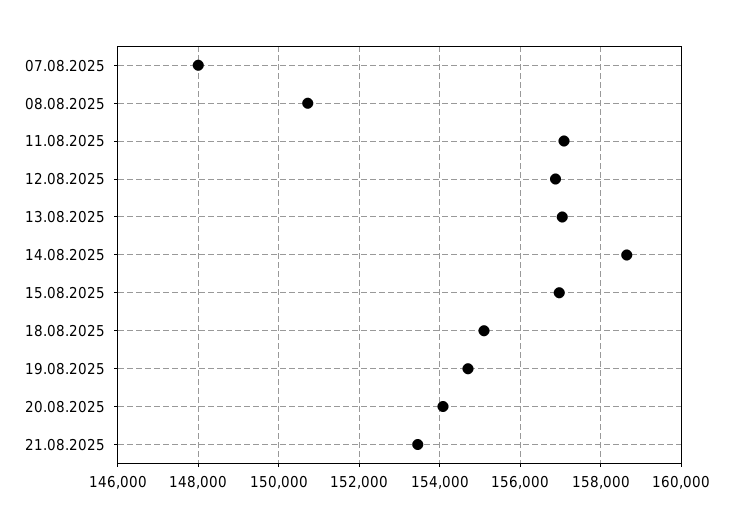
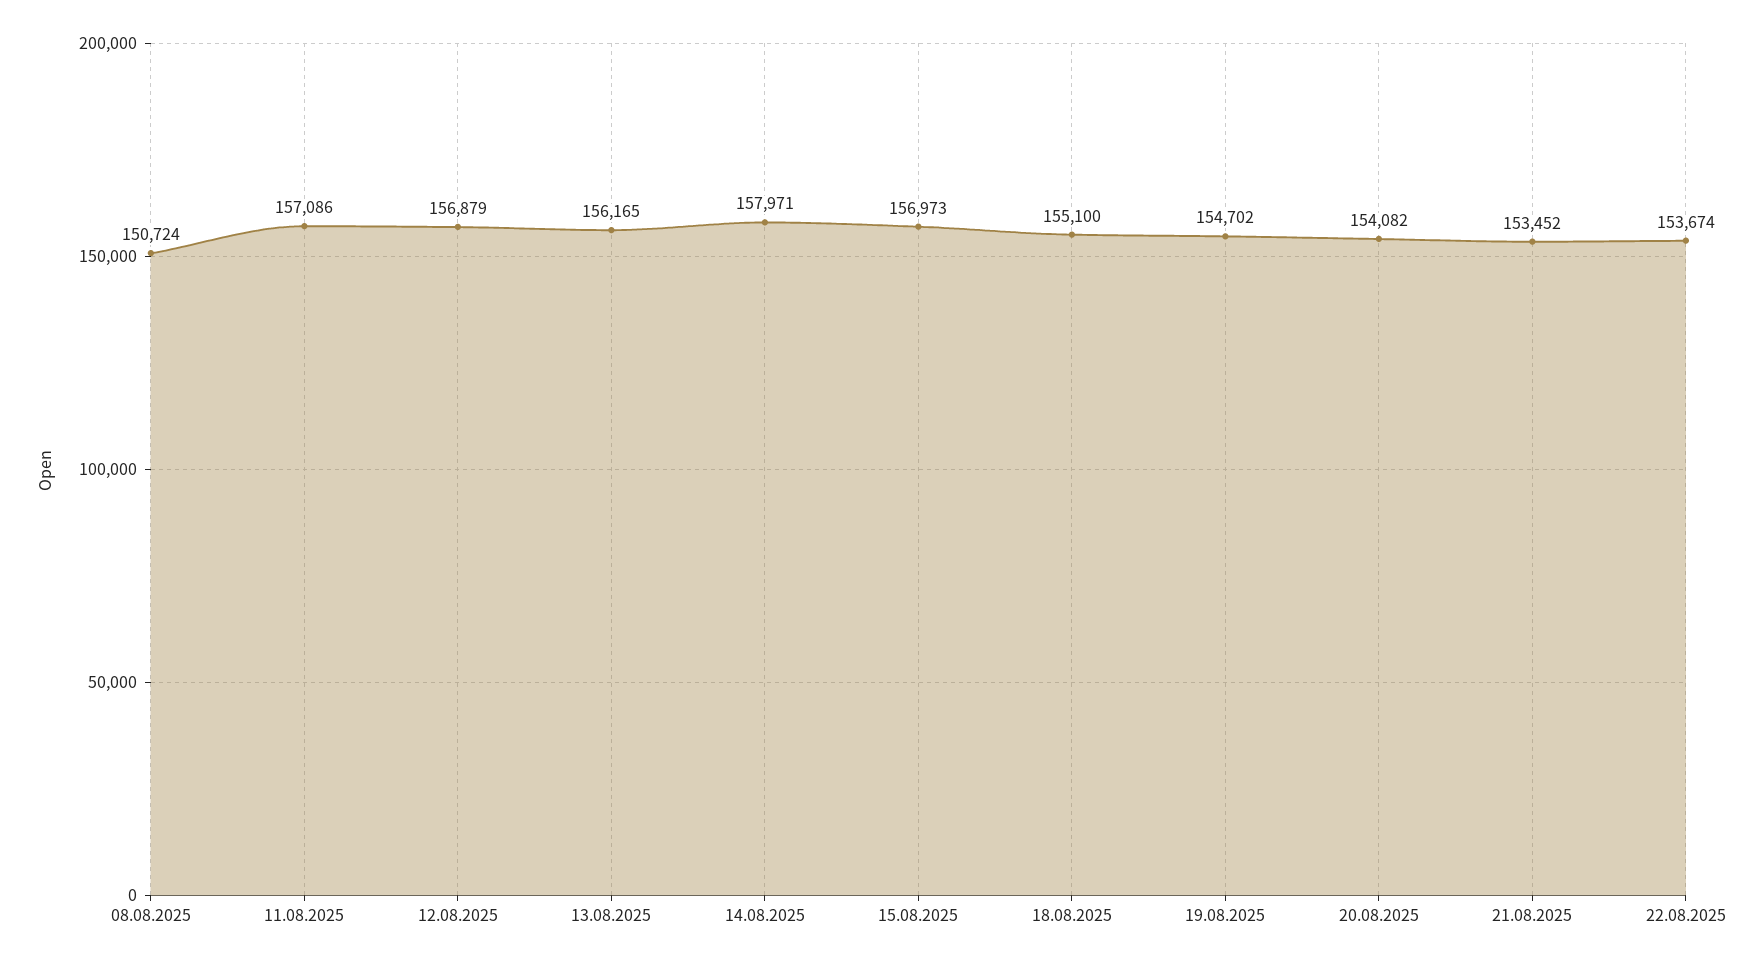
07.08.2025: 148000 -> none
13.08.2025: 157000 -> 156165
14.08.2025: 158600 -> 157971
22.08.2025: none -> 153674

